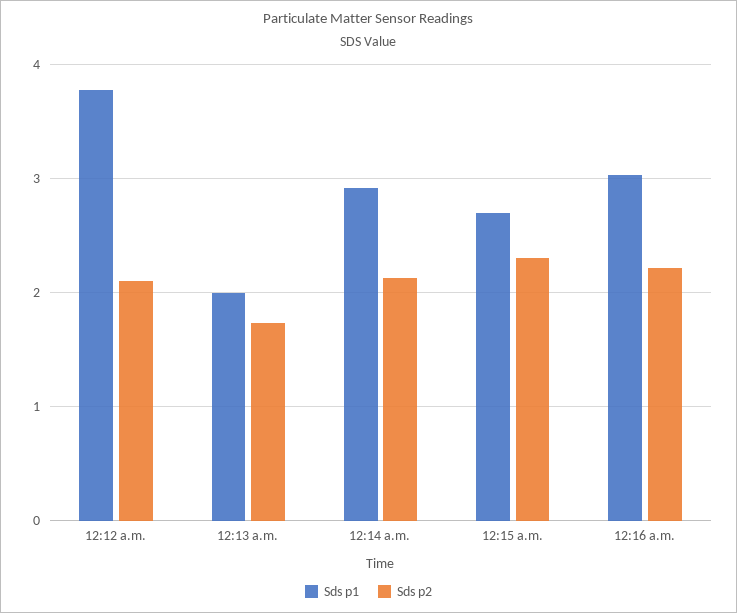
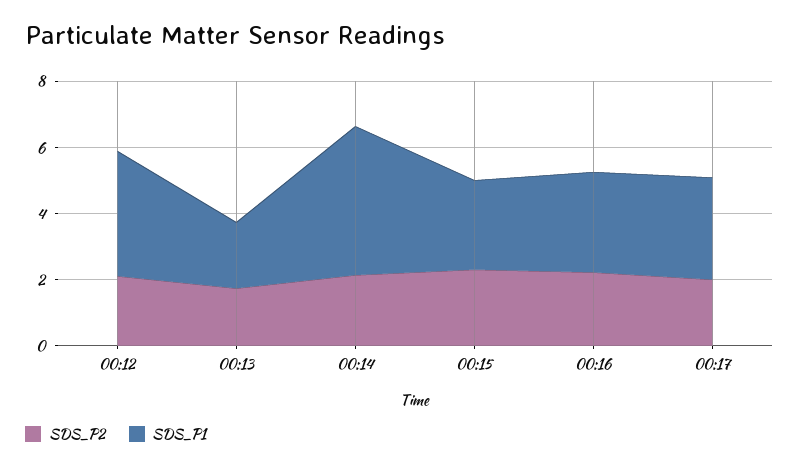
Sds p1, 12:14 a.m.: 2.9 -> 4.5
Sds p2, 00:17: none -> 2
Sds p1, 00:17: none -> 3

